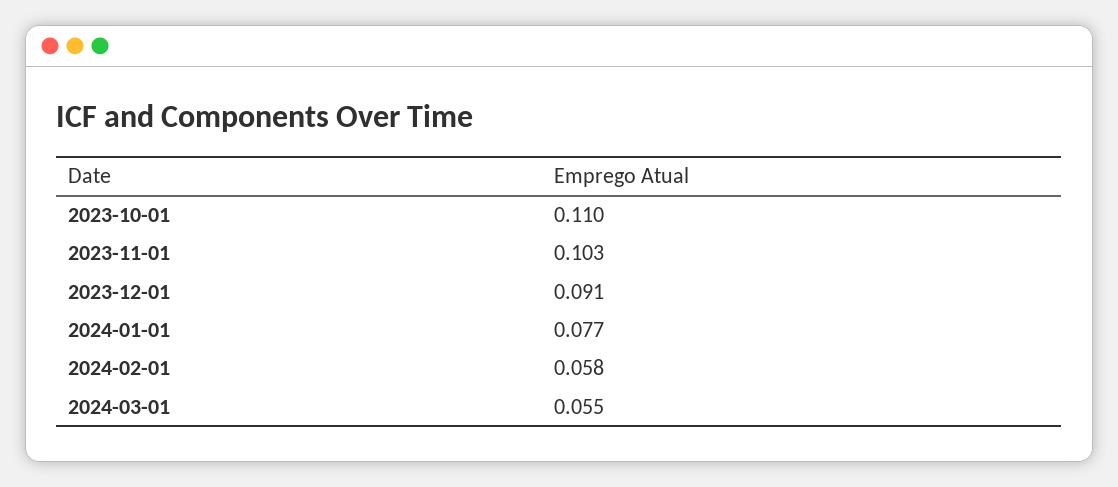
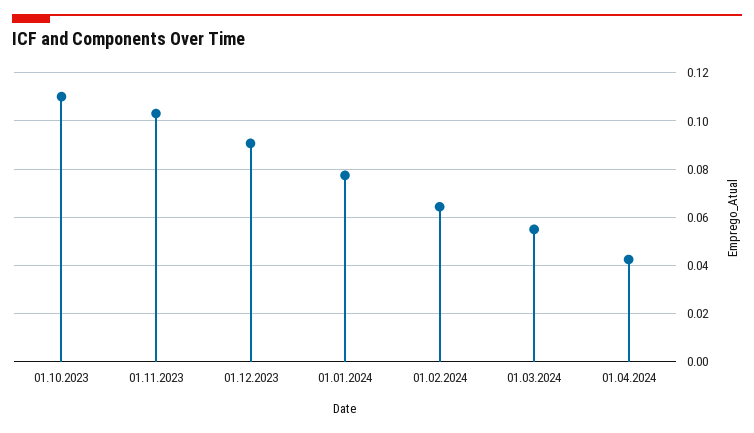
2024-02-01: 0.058 -> 0.065
01.04.2024: none -> 0.0425

